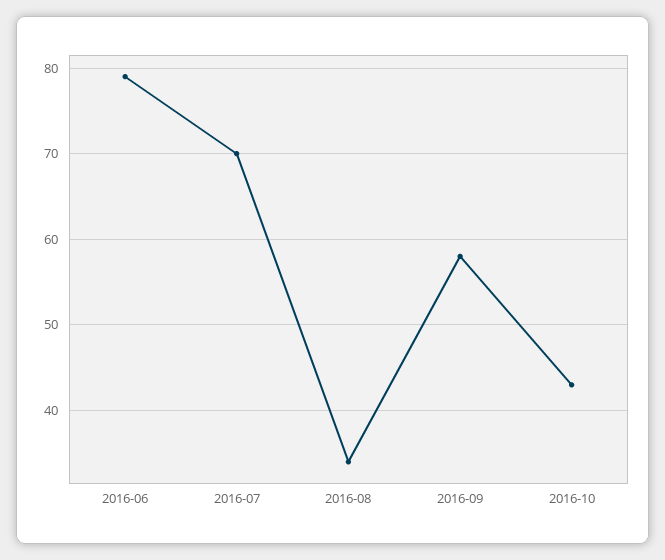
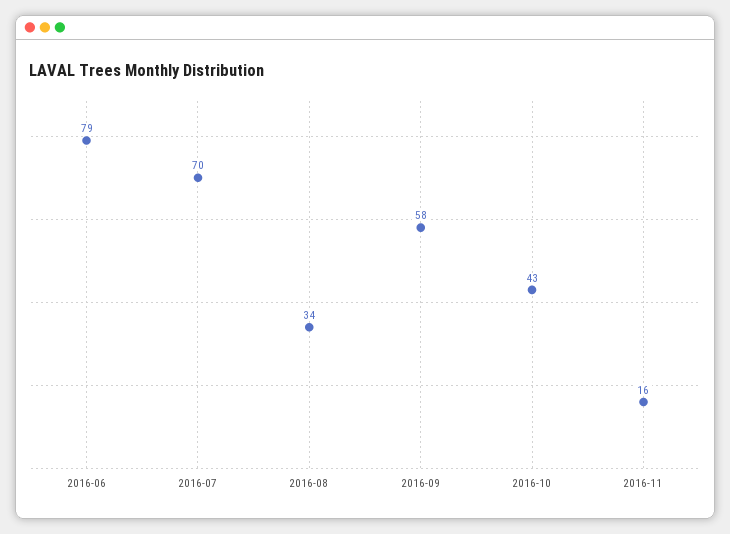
2016-11: none -> 16

